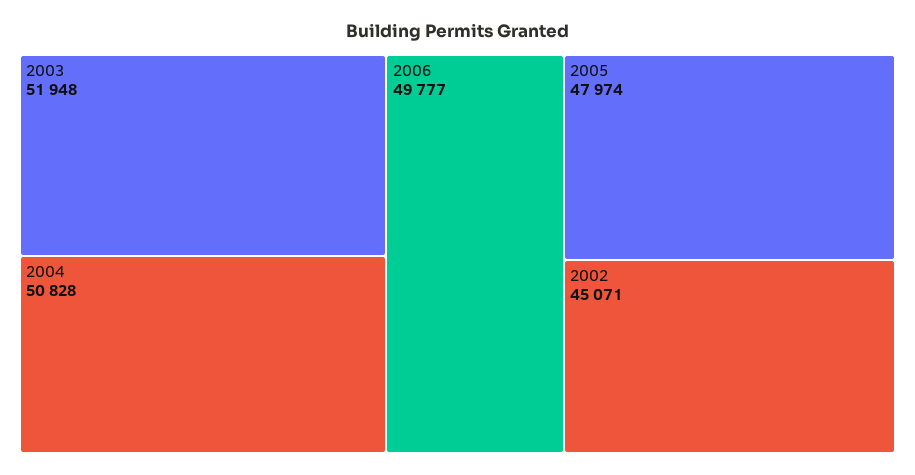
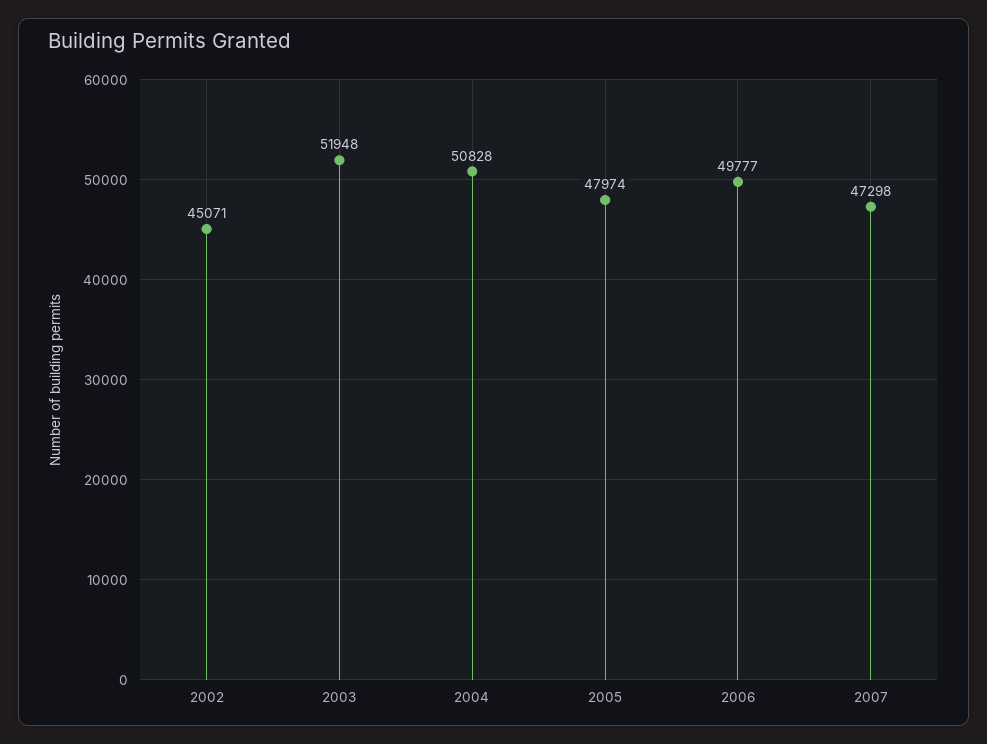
2007: none -> 47298

